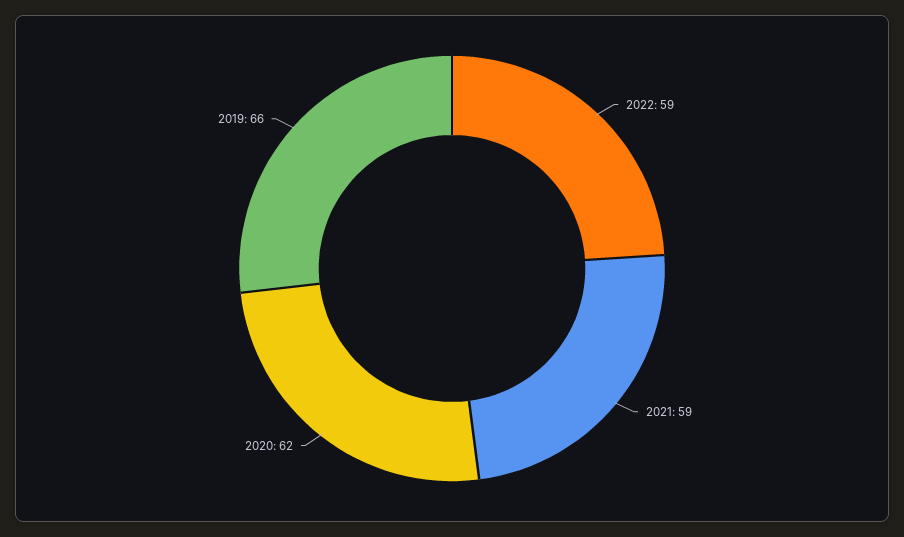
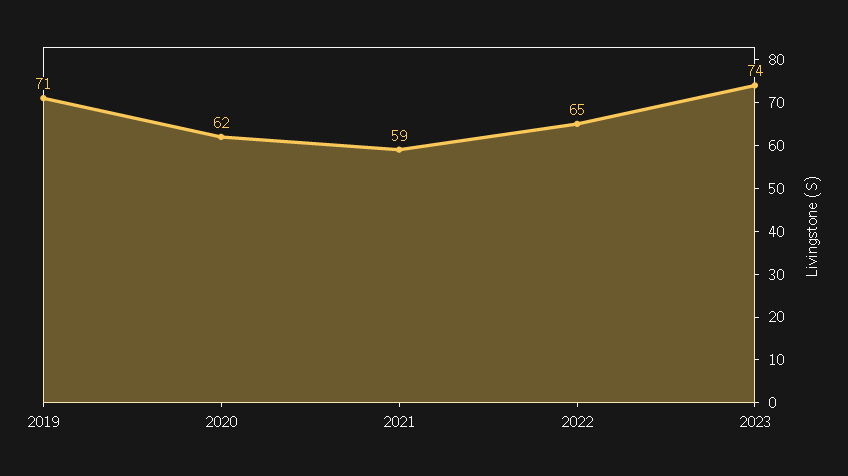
2022: 59 -> 65
2019: 66 -> 71
2023: none -> 74

